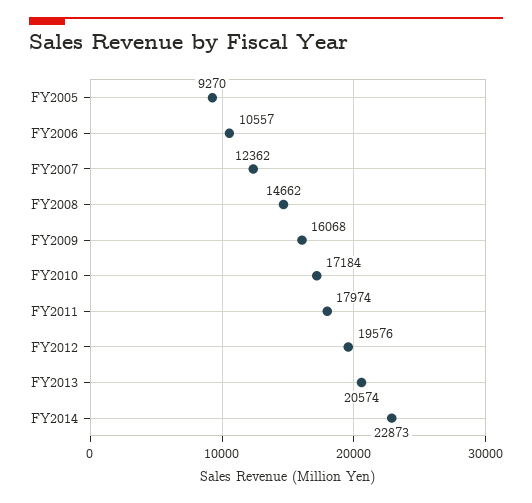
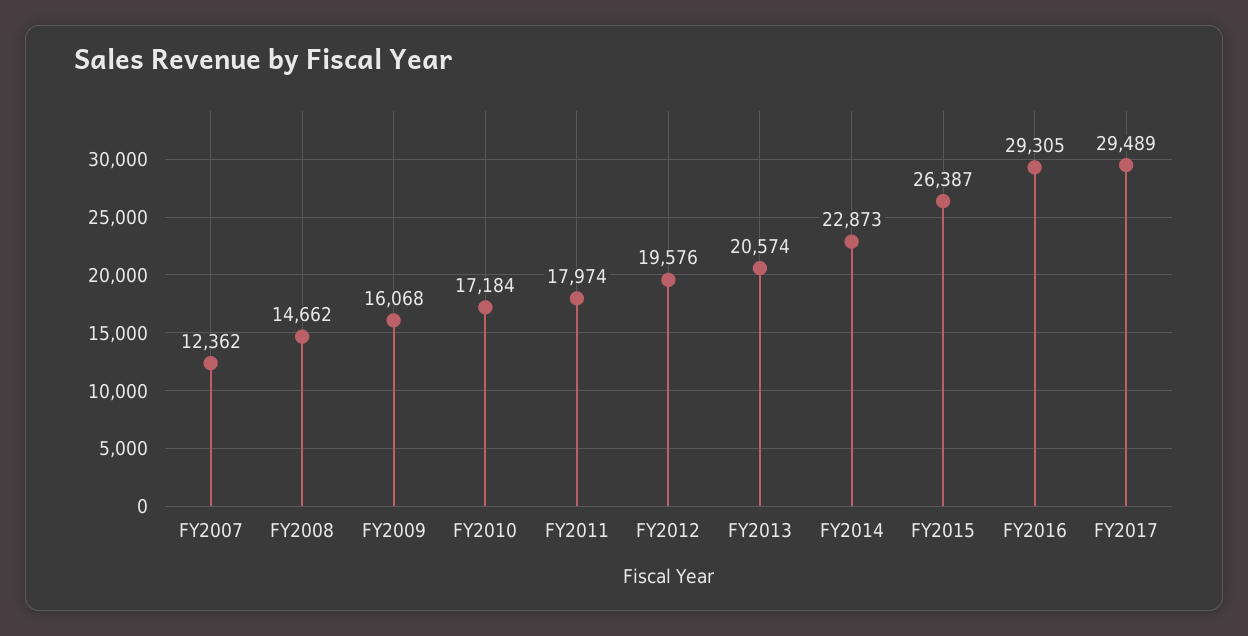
FY2005: 9270 -> none
FY2006: 10557 -> none
FY2015: none -> 26387
FY2016: none -> 29305
FY2017: none -> 29489

